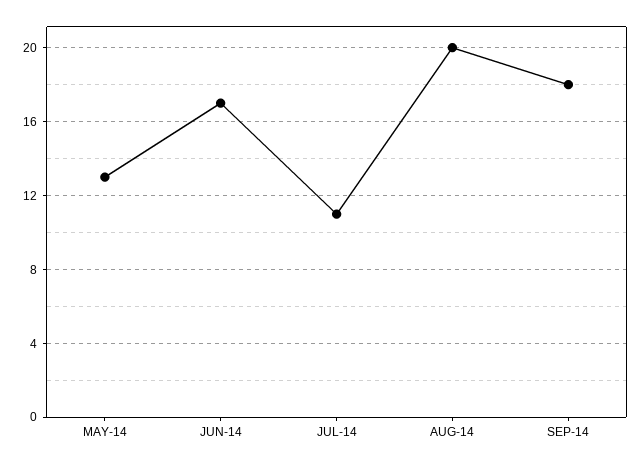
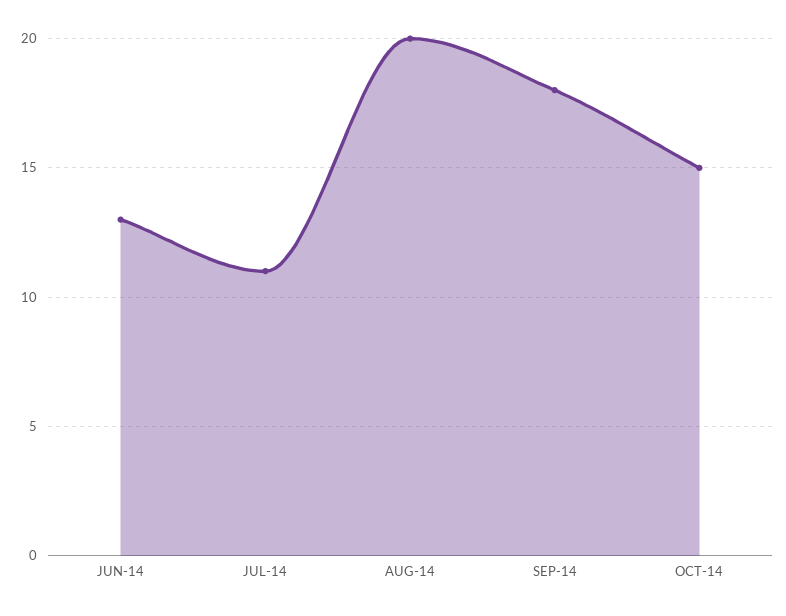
MAY-14: 13 -> none
JUN-14: 17 -> 13
OCT-14: none -> 15

